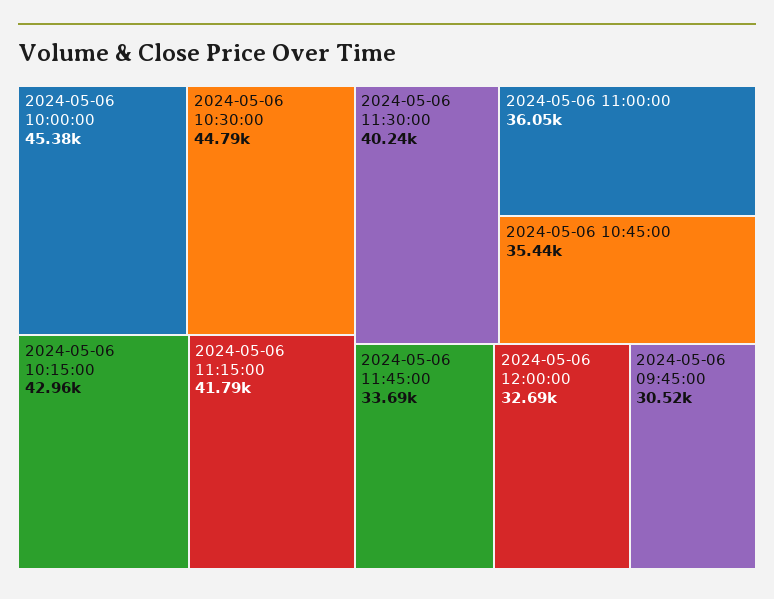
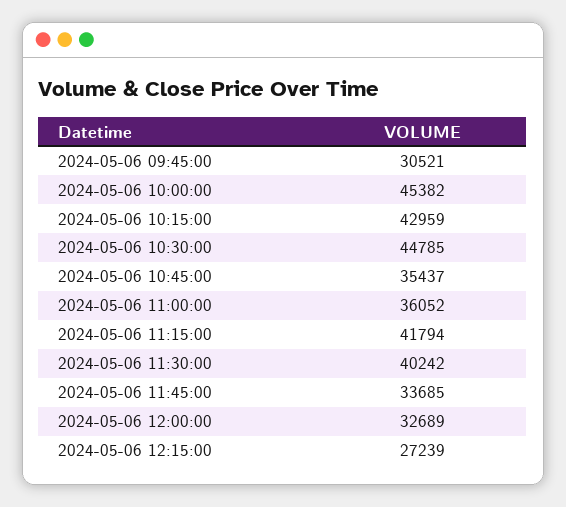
2024-05-06 12:15:00: none -> 27239

